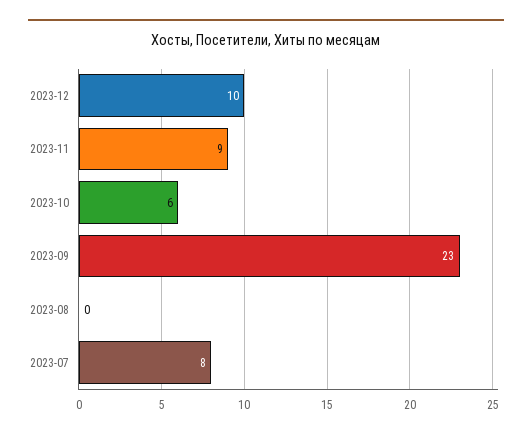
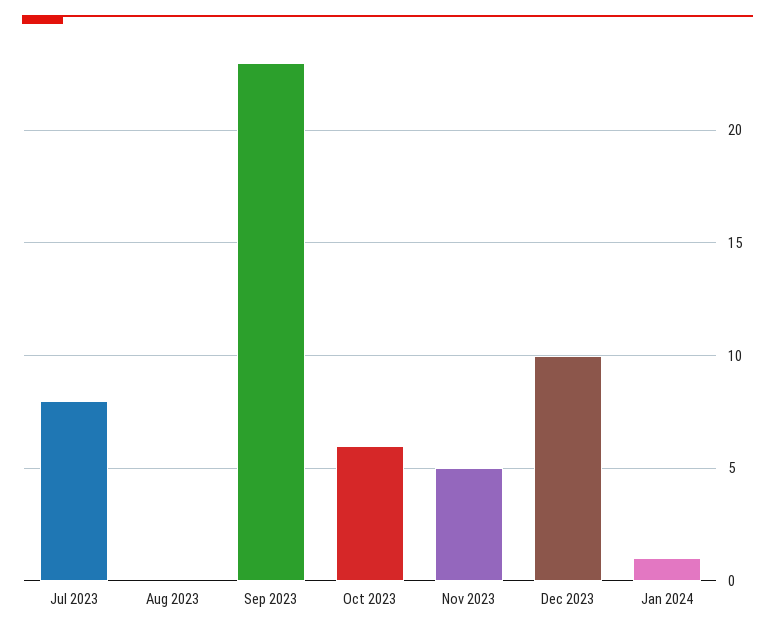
2023-11: 9 -> 5
Jan 2024: none -> 1

